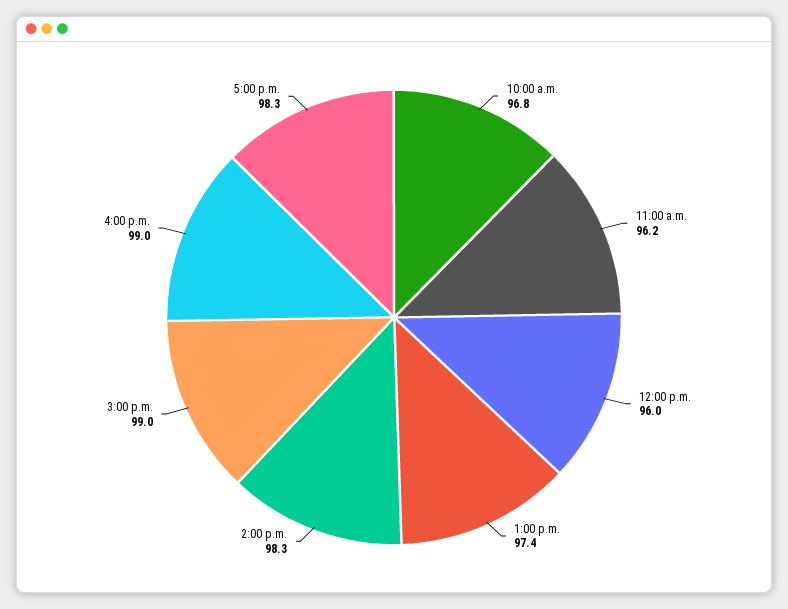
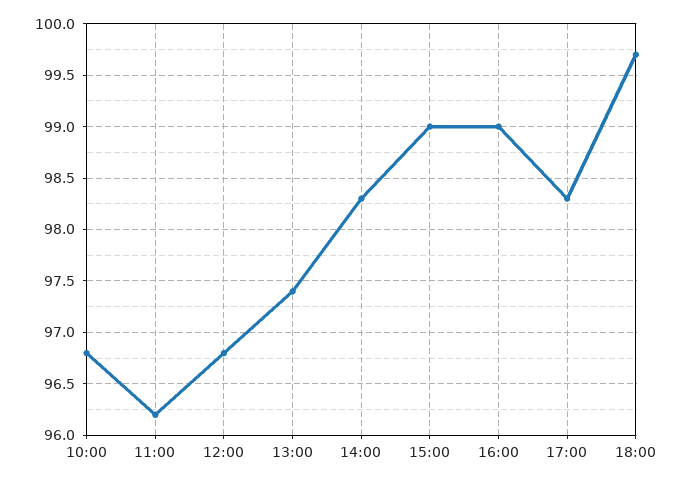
12:00 p.m.: 96 -> 96.8
18:00: none -> 99.7

